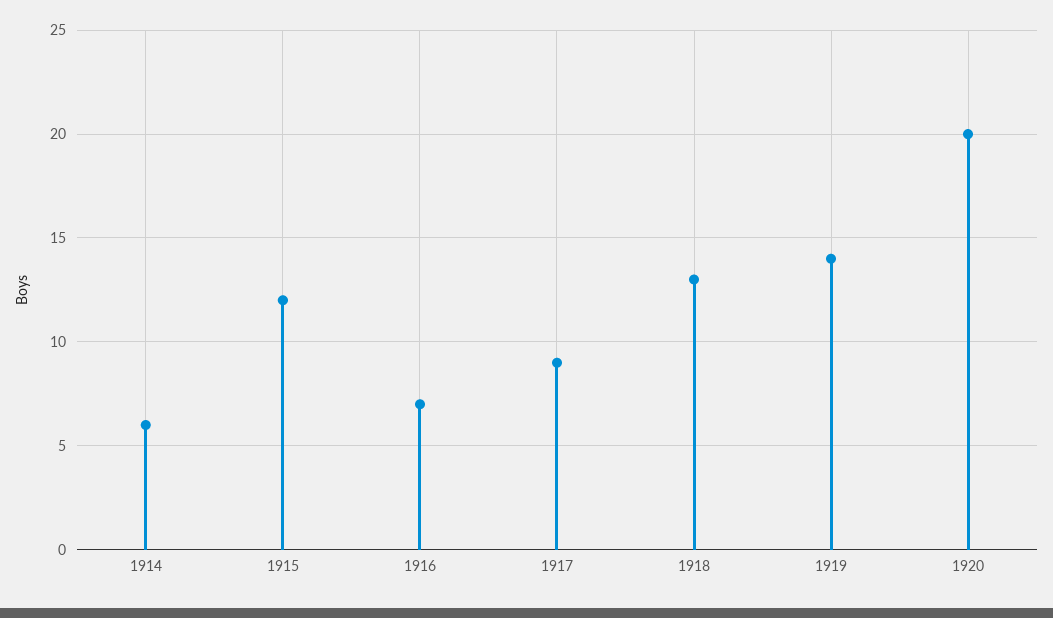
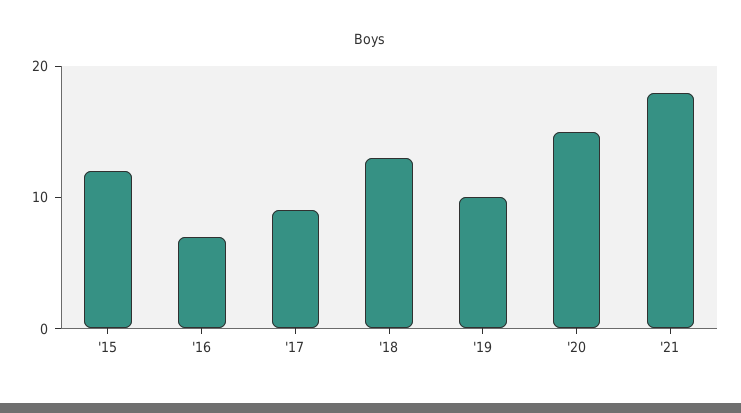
1914: 6 -> none
1919: 14 -> 10
1920: 20 -> 15
'21: none -> 18

